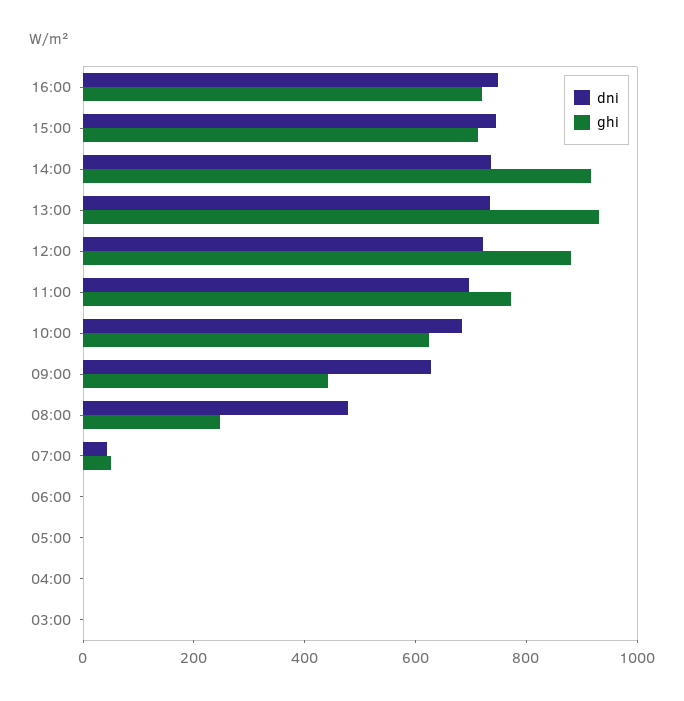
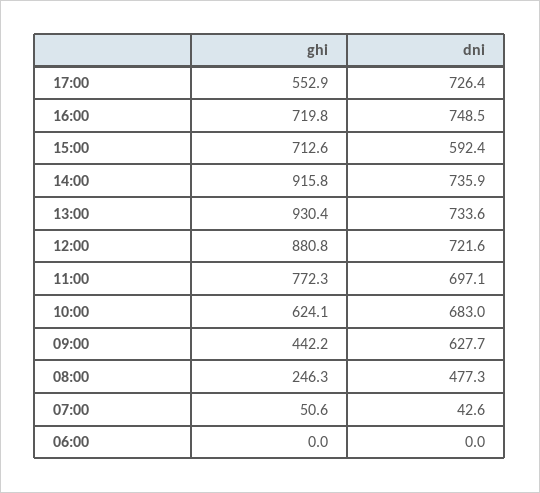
dni, 15:00: 750 -> 592.4
dni, 05:00: 0 -> none
ghi, 05:00: 0 -> none
dni, 04:00: 0 -> none
ghi, 04:00: 0 -> none
dni, 03:00: 0 -> none
ghi, 03:00: 0 -> none
ghi, 17:00: none -> 552.9
dni, 17:00: none -> 726.4

